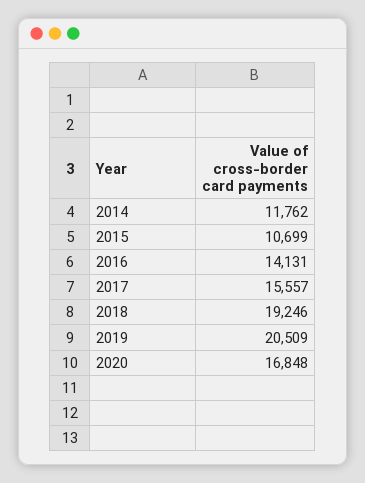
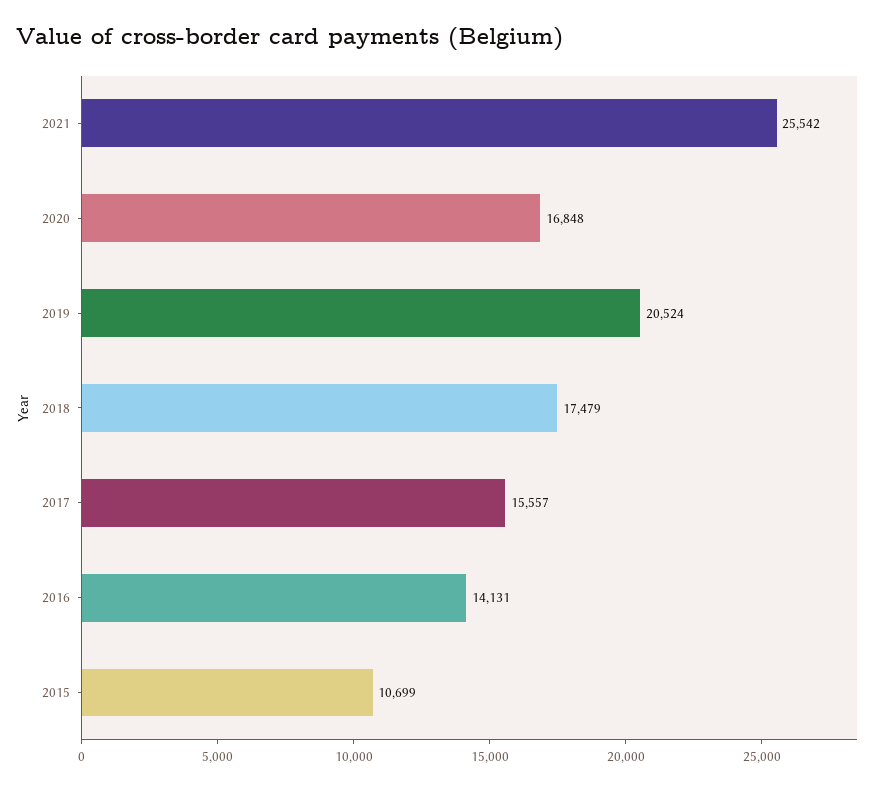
2014: 11762 -> none
2018: 19246 -> 17479
2019: 20509 -> 20524
2021: none -> 25542

